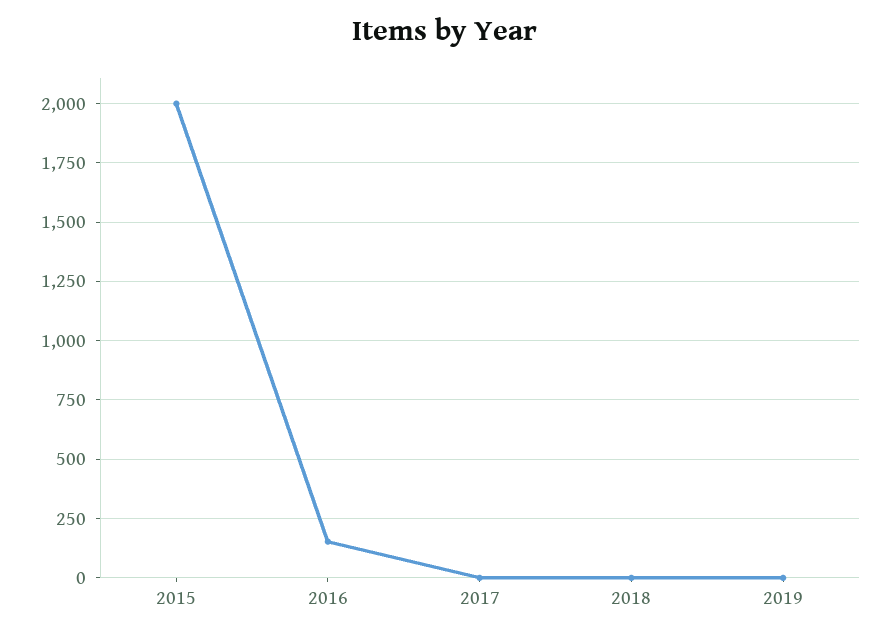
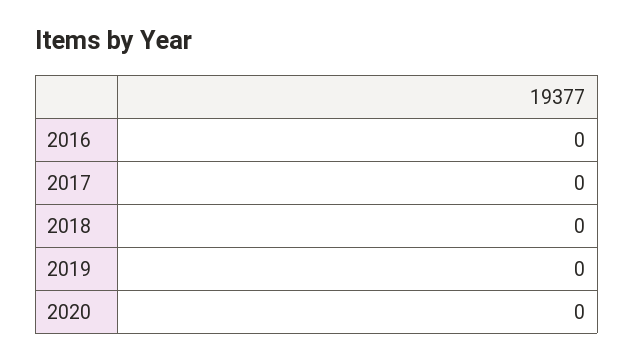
2015: 2000 -> none
2016: 150 -> 0
2020: none -> 0

